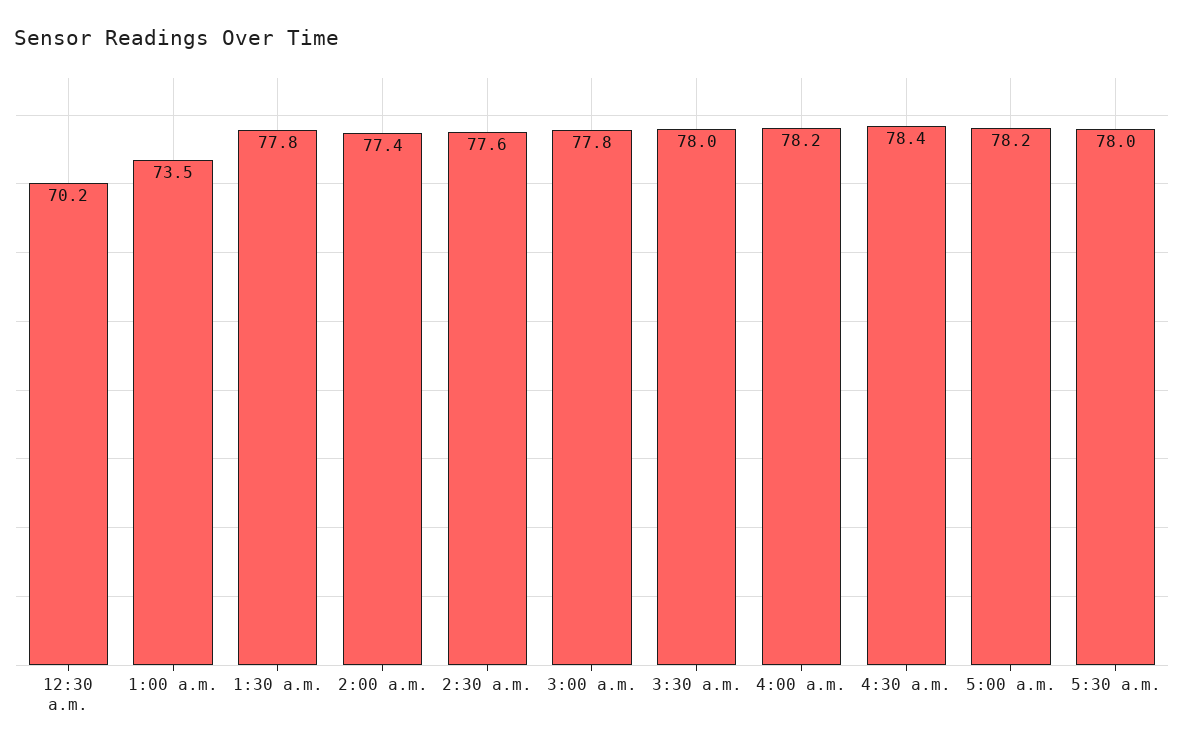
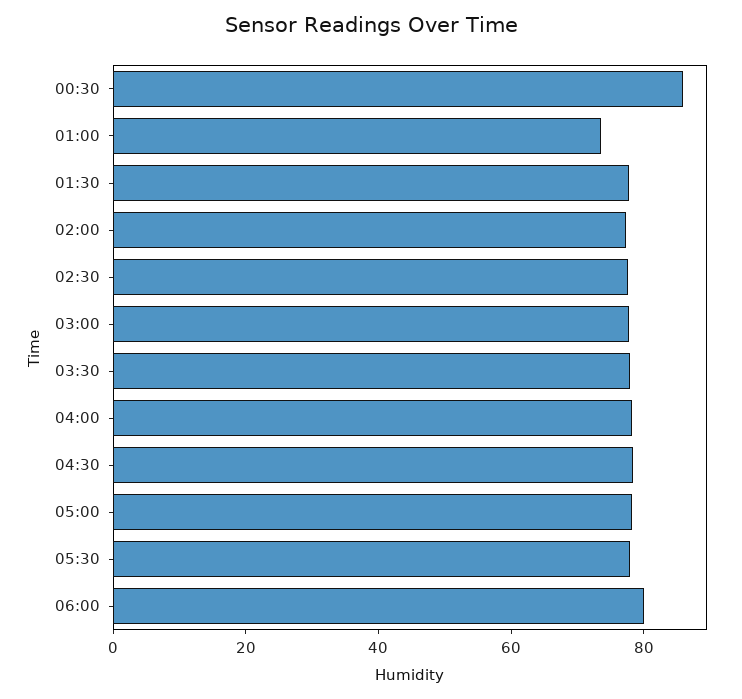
12:30 a.m.: 70.2 -> 85
06:00: none -> 80

